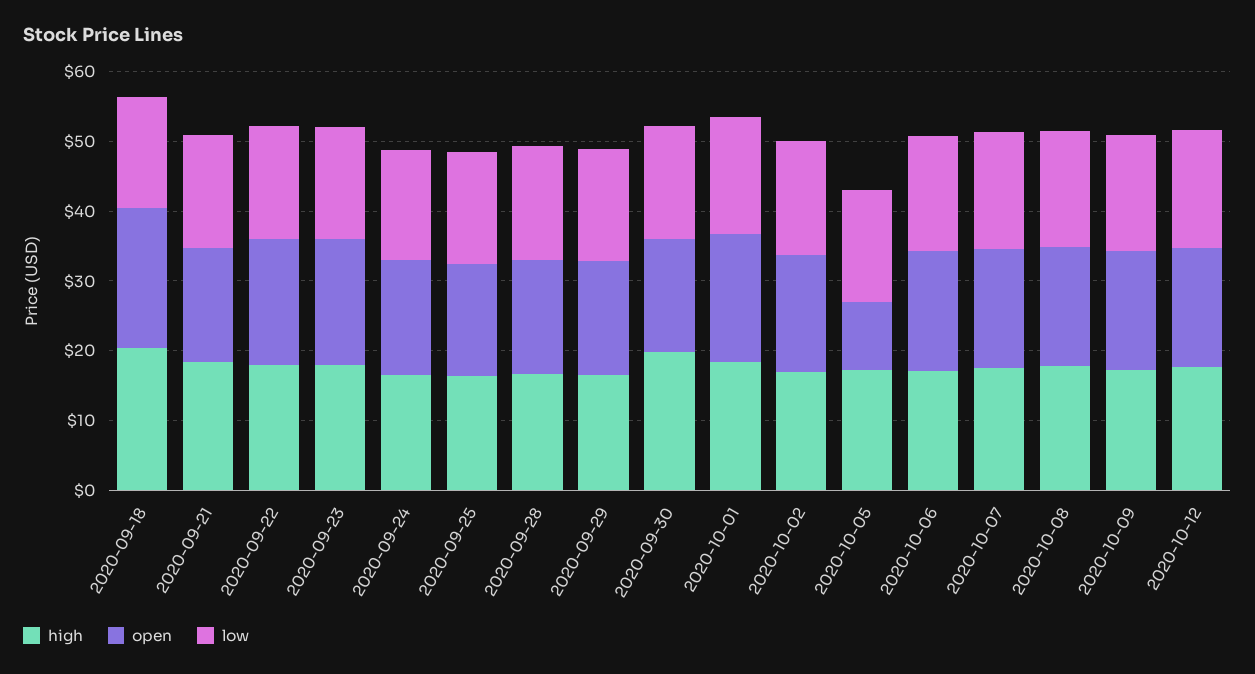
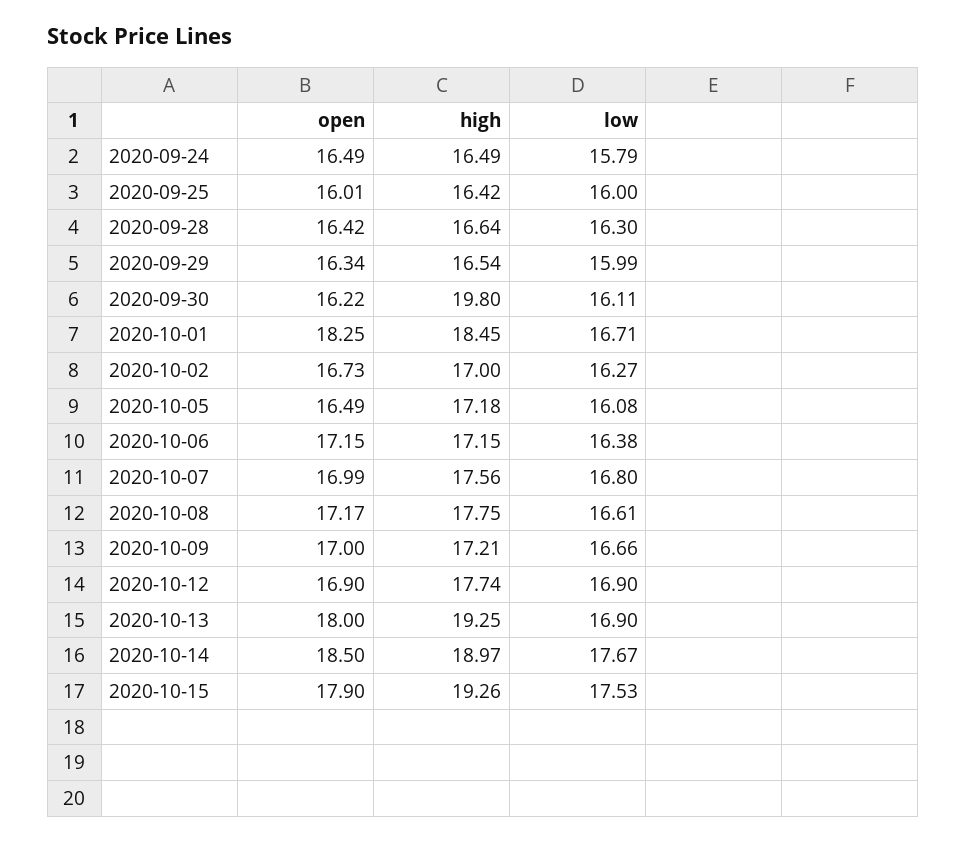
high, 2020-09-18: 20 -> none
open, 2020-09-18: 20 -> none
low, 2020-09-18: 16 -> none
high, 2020-09-21: 18 -> none
open, 2020-09-21: 16 -> none
low, 2020-09-21: 16 -> none
high, 2020-09-22: 18 -> none
open, 2020-09-22: 18 -> none
low, 2020-09-22: 16 -> none
high, 2020-09-23: 18 -> none
open, 2020-09-23: 18 -> none
low, 2020-09-23: 16 -> none
open, 2020-10-05: 10 -> 16.49
open, 2020-10-13: none -> 18
high, 2020-10-13: none -> 19.25
low, 2020-10-13: none -> 16.9
open, 2020-10-14: none -> 18.5
high, 2020-10-14: none -> 18.97
low, 2020-10-14: none -> 17.67
open, 2020-10-15: none -> 17.9
high, 2020-10-15: none -> 19.26
low, 2020-10-15: none -> 17.53

